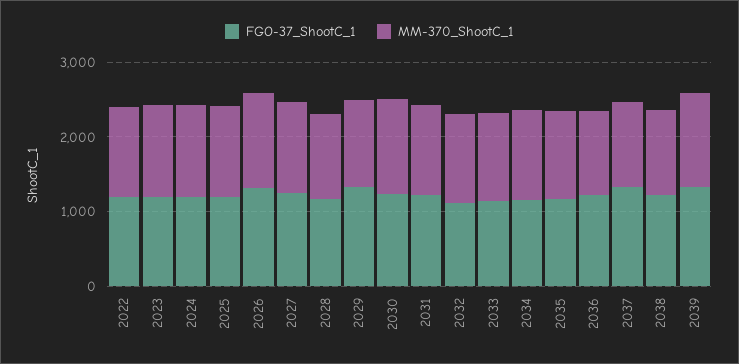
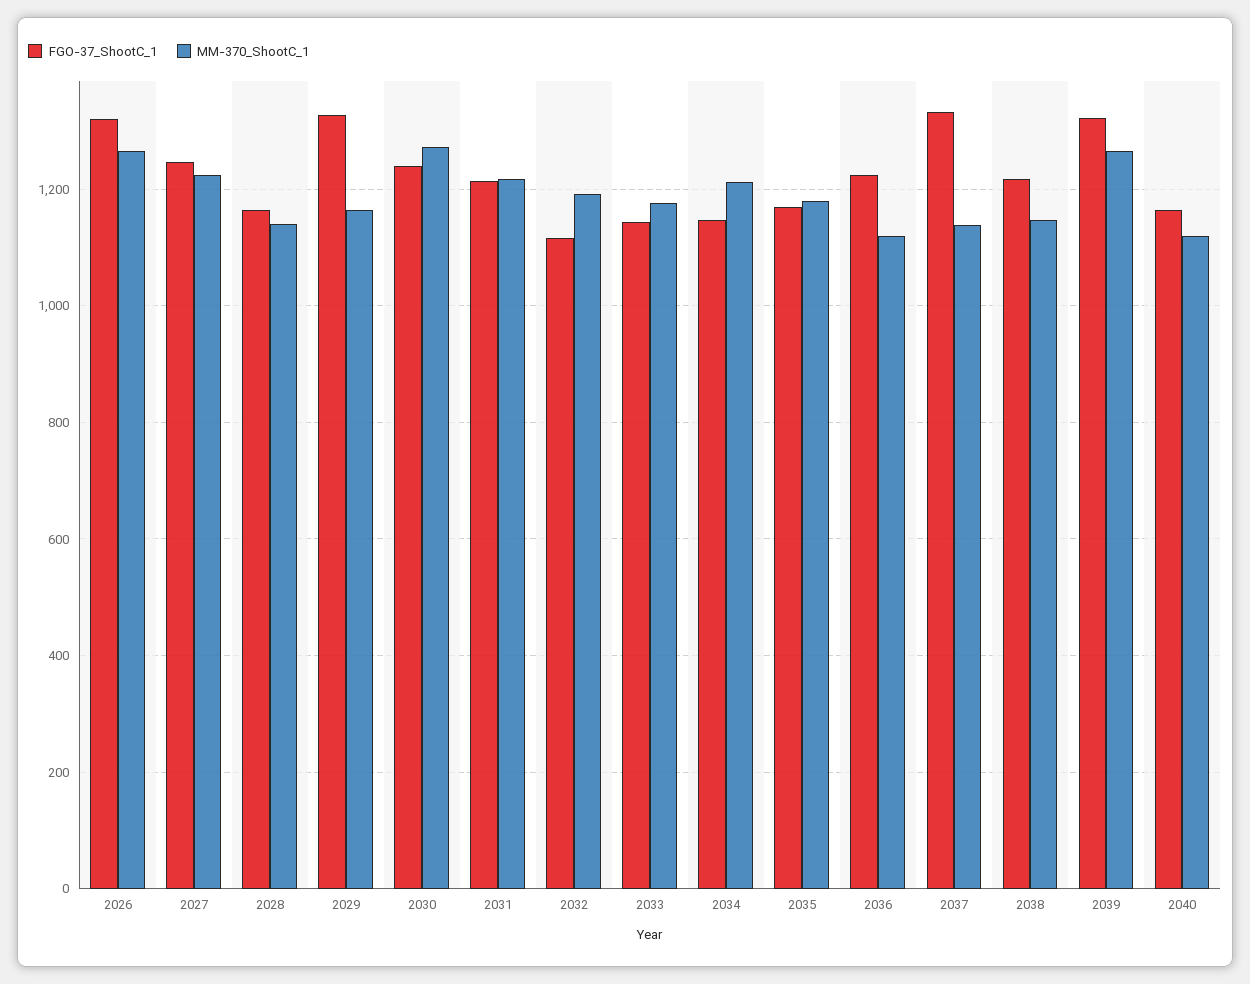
FGO-37_ShootC_1, 2022: 1200 -> none
MM-370_ShootC_1, 2022: 1200 -> none
FGO-37_ShootC_1, 2023: 1200 -> none
MM-370_ShootC_1, 2023: 1200 -> none
FGO-37_ShootC_1, 2024: 1200 -> none
MM-370_ShootC_1, 2024: 1200 -> none
FGO-37_ShootC_1, 2025: 1200 -> none
MM-370_ShootC_1, 2025: 1200 -> none
FGO-37_ShootC_1, 2040: none -> 1160
MM-370_ShootC_1, 2040: none -> 1120

